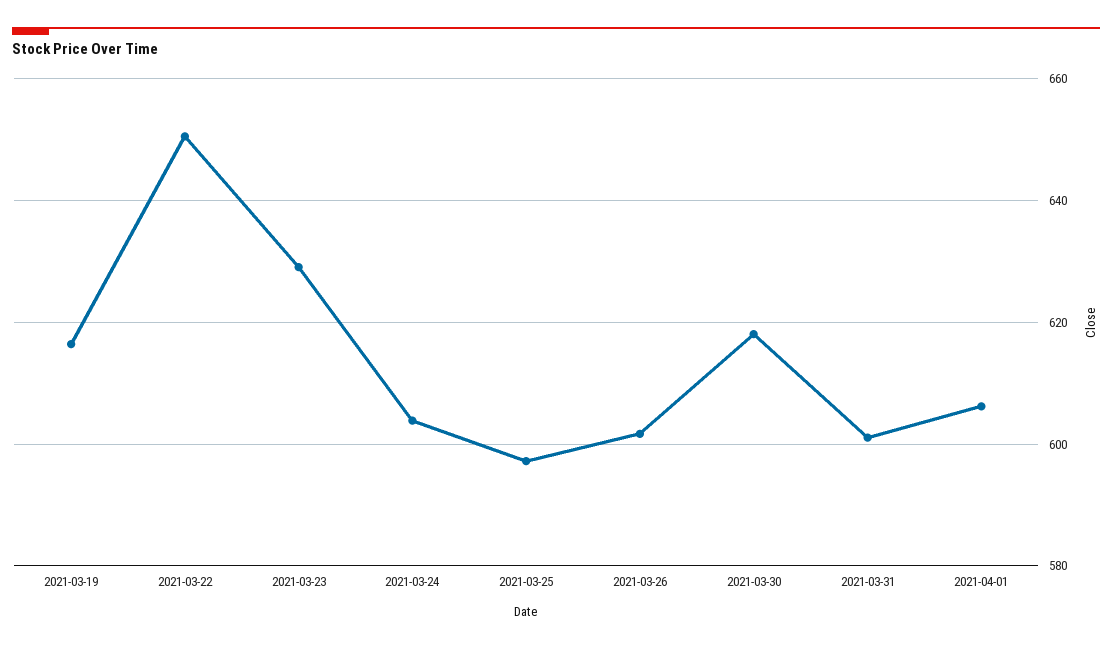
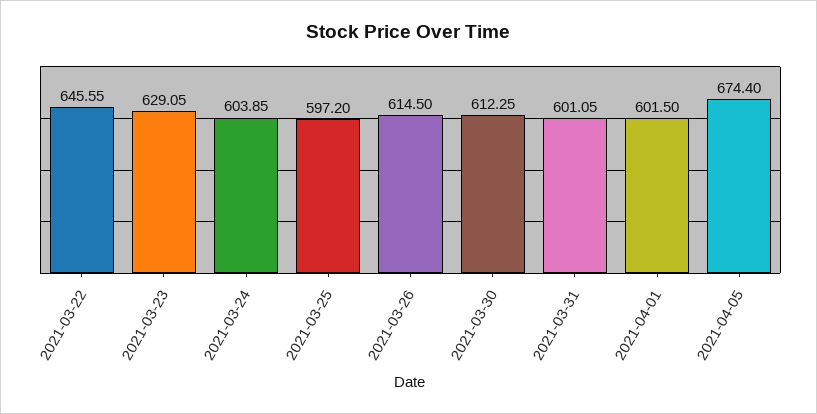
2021-03-19: 616 -> none
2021-03-22: 650 -> 645.55
2021-03-26: 602 -> 614.5
2021-03-30: 618 -> 612.25
2021-04-01: 606 -> 601.5
2021-04-05: none -> 674.4

